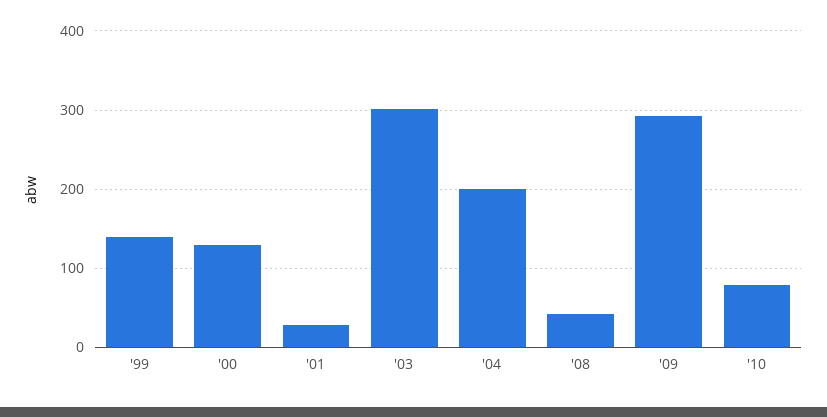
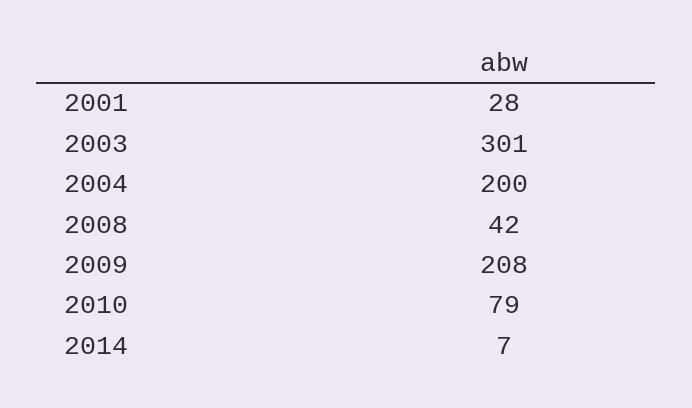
'99: 140 -> none
'00: 130 -> none
'09: 290 -> 208
2014: none -> 7

